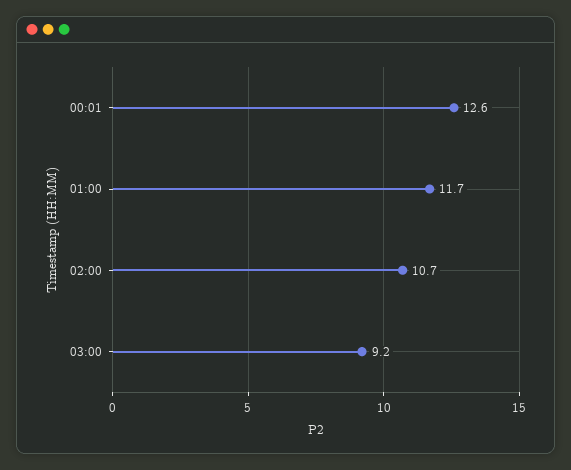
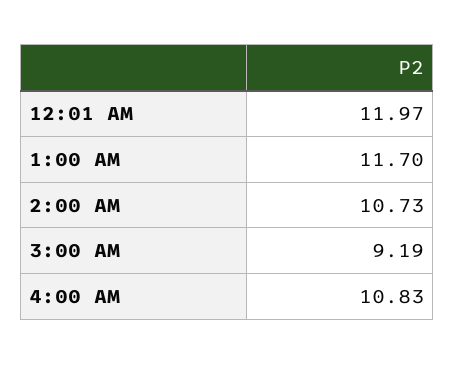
00:01: 12.6 -> 11.97
4:00 AM: none -> 10.83

